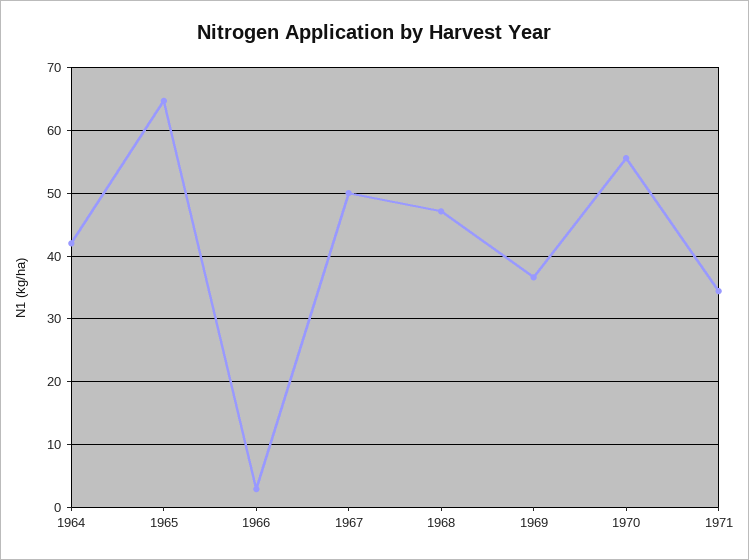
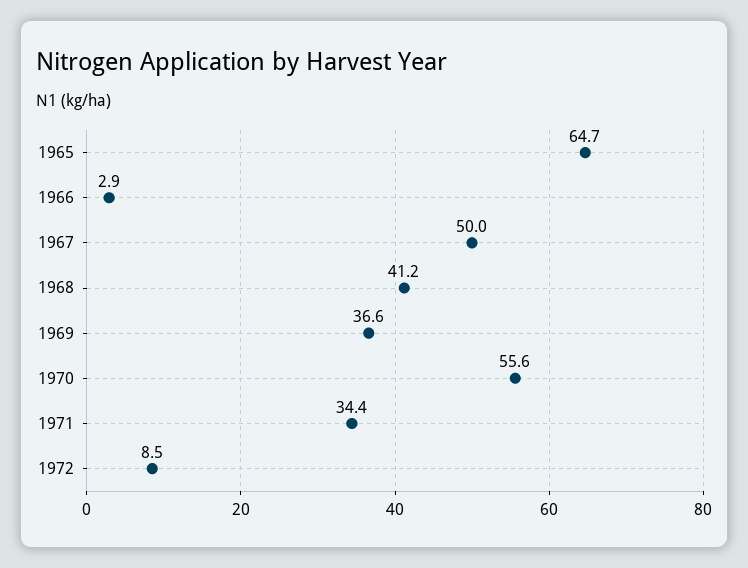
1964: 42 -> none
1968: 47 -> 41.2
1972: none -> 8.5

